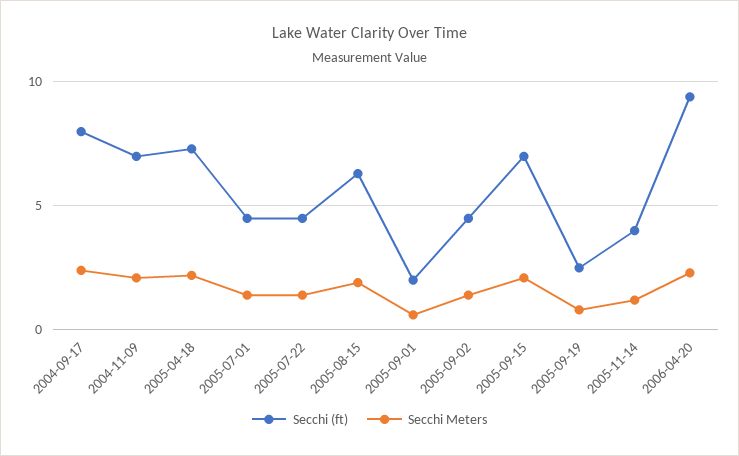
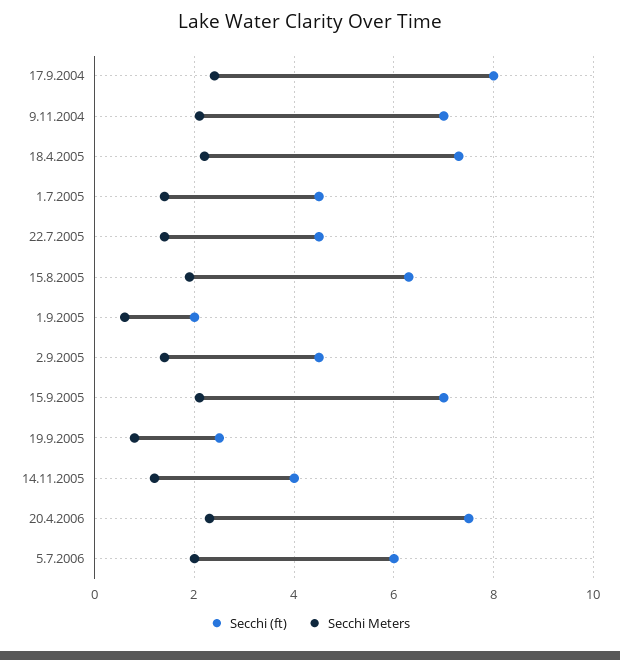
Secchi (ft), 2006-04-20: 9.5 -> 7.5
Secchi (ft), 5.7.2006: none -> 6
Secchi Meters, 5.7.2006: none -> 2

